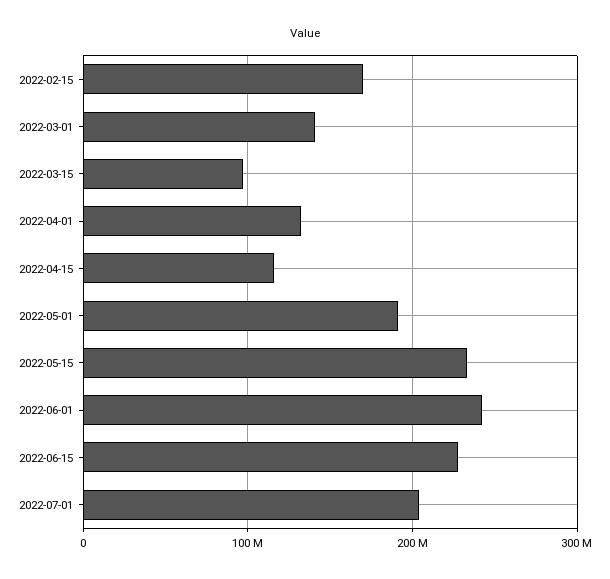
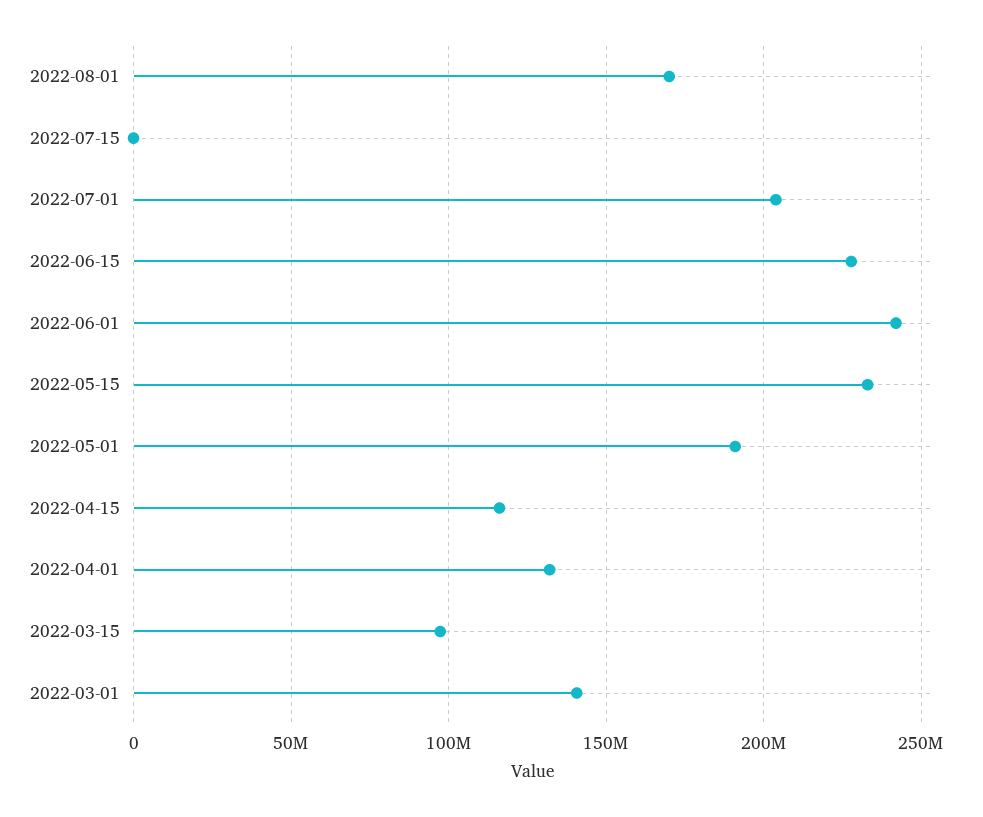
2022-02-15: 170000000 -> none
2022-08-01: none -> 170000000
2022-07-15: none -> 0

